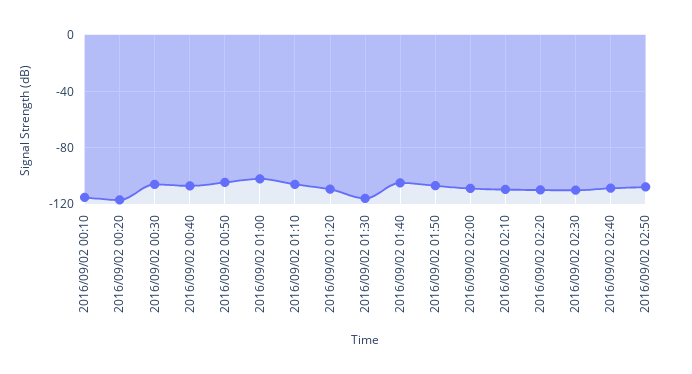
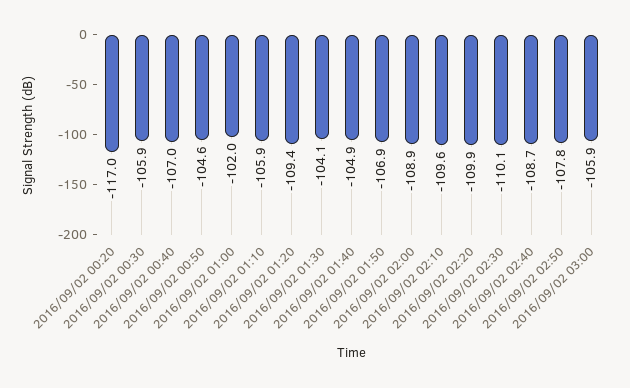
2016/09/02 00:10: -115 -> none
2016/09/02 01:30: -115 -> -104.1
2016/09/02 03:00: none -> -105.9

